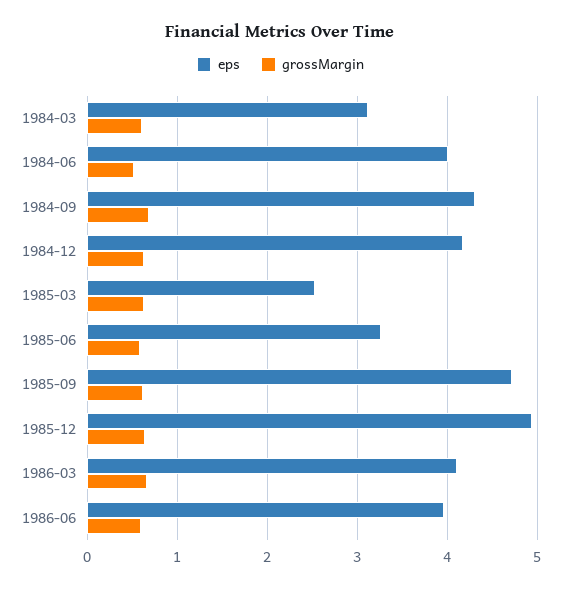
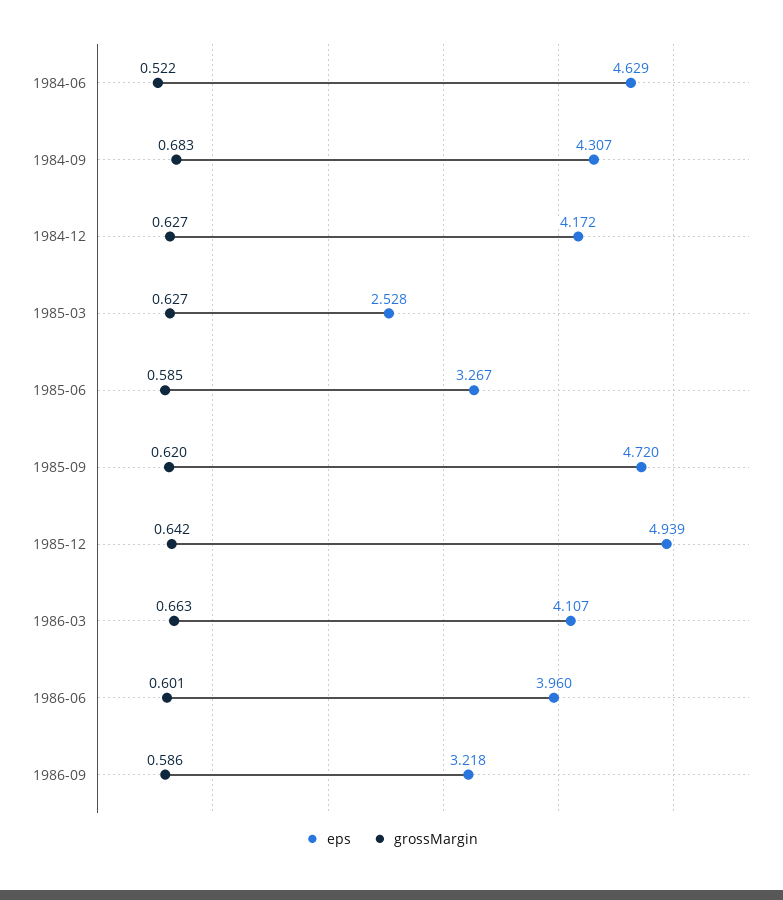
eps, 1984-03: 3.1 -> none
grossMargin, 1984-03: 0.6 -> none
eps, 1984-06: 4 -> 4.629
eps, 1986-09: none -> 3.218
grossMargin, 1986-09: none -> 0.586

